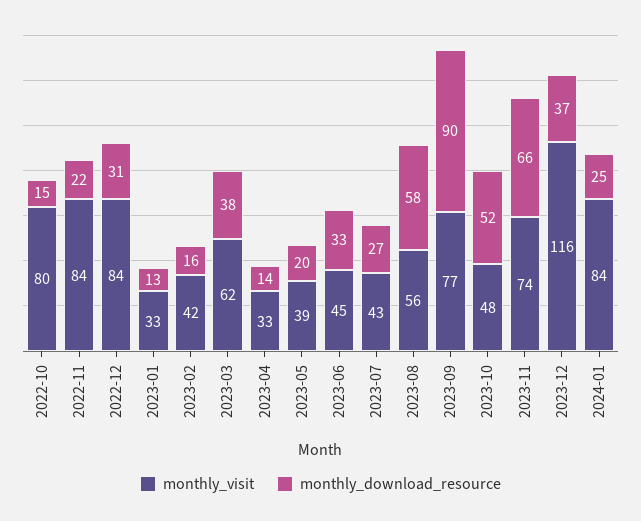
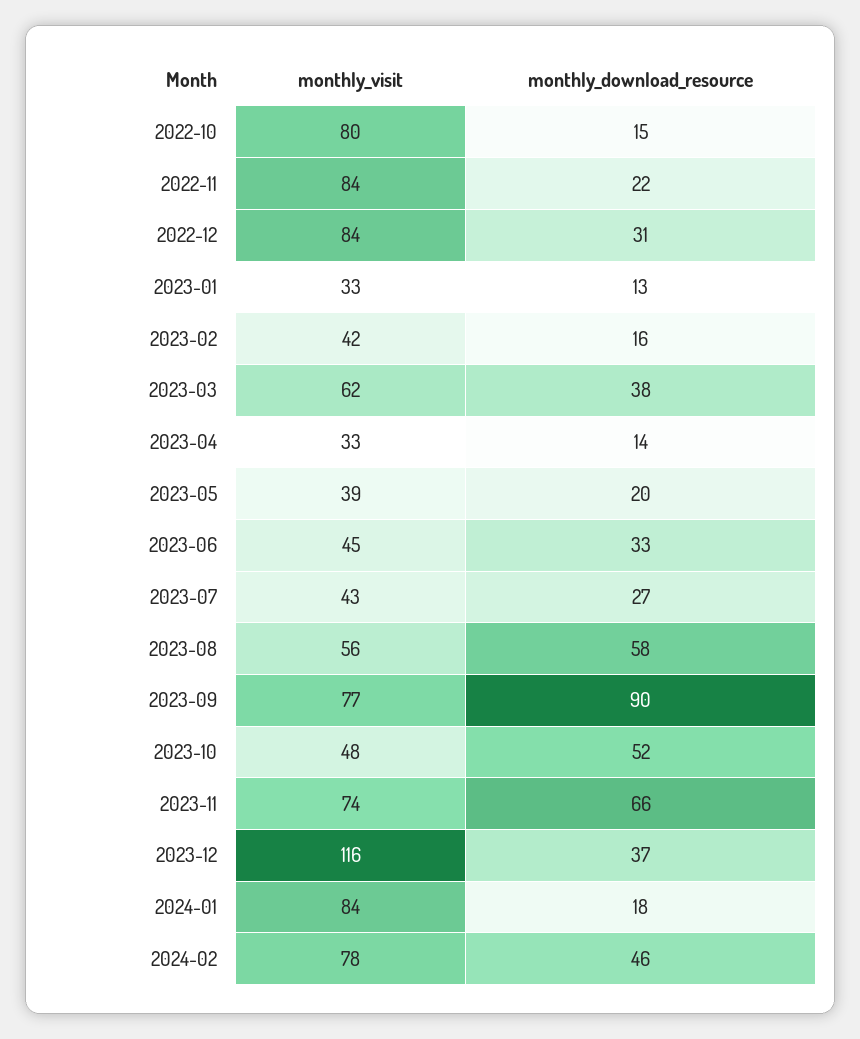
monthly_download_resource, 2024-01: 25 -> 18
monthly_visit, 2024-02: none -> 78
monthly_download_resource, 2024-02: none -> 46

